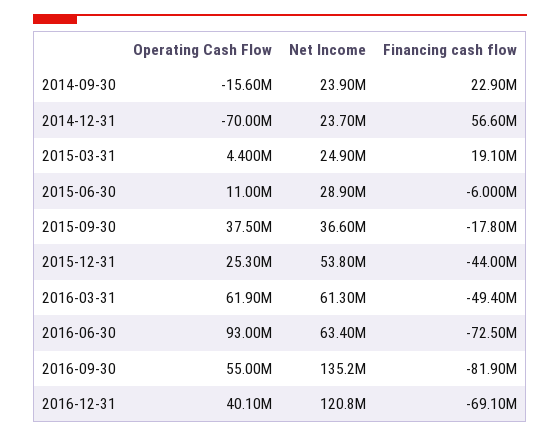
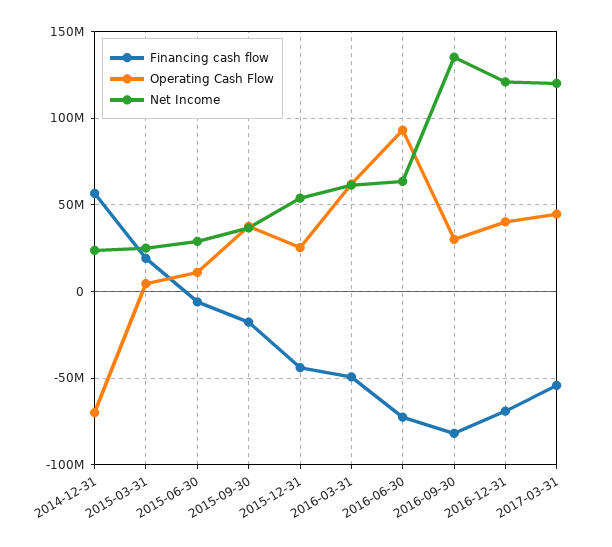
Operating Cash Flow, 2014-09-30: -15600000 -> none
Net Income, 2014-09-30: 23900000 -> none
Financing cash flow, 2014-09-30: 22900000 -> none
Operating Cash Flow, 2016-09-30: 55000000 -> 30000000
Financing cash flow, 2017-03-31: none -> -55000000
Operating Cash Flow, 2017-03-31: none -> 45000000
Net Income, 2017-03-31: none -> 120000000

